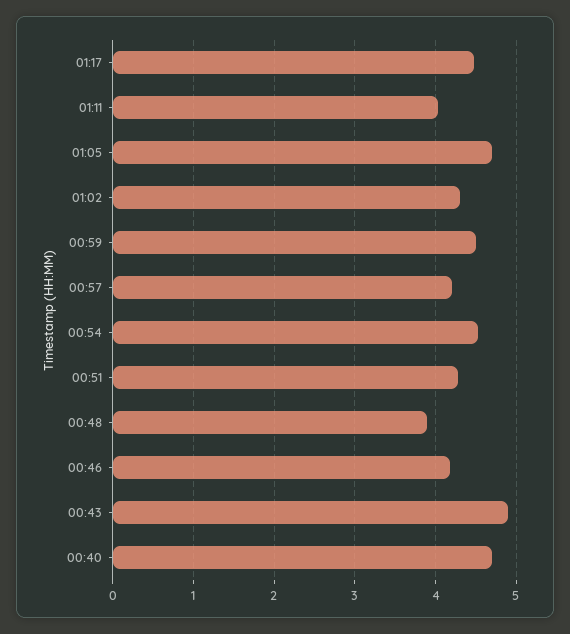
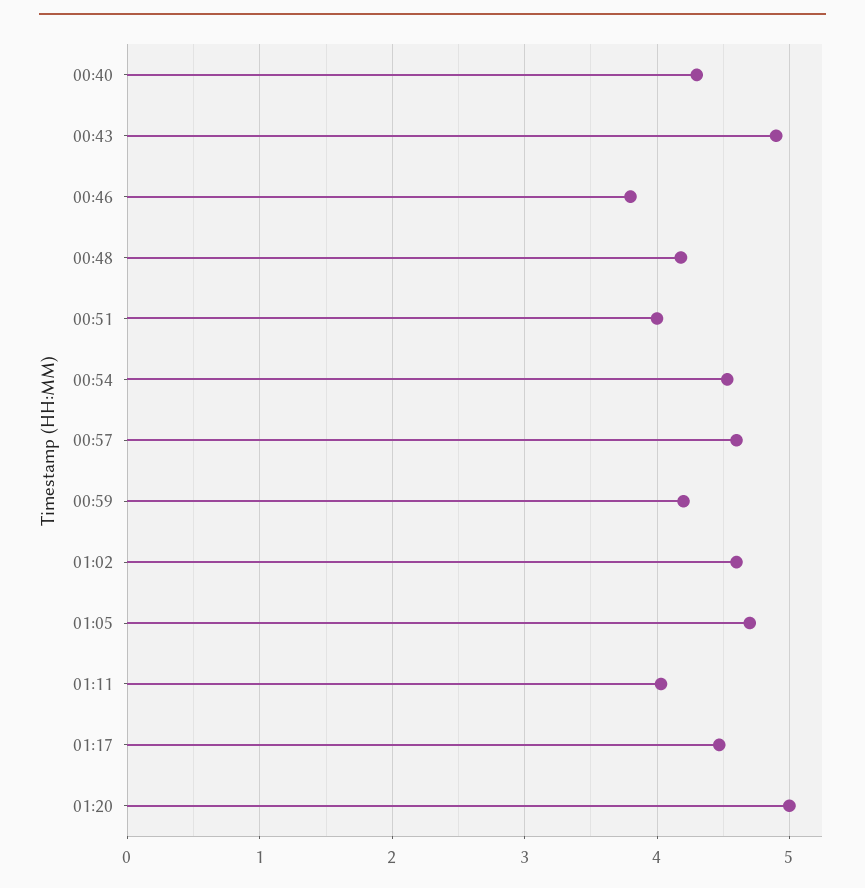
01:02: 4.3 -> 4.6
00:59: 4.5 -> 4.2
00:57: 4.2 -> 4.6
00:51: 4.3 -> 4
00:48: 3.9 -> 4.2
00:46: 4.2 -> 3.8
00:40: 4.7 -> 4.3
01:20: none -> 5

